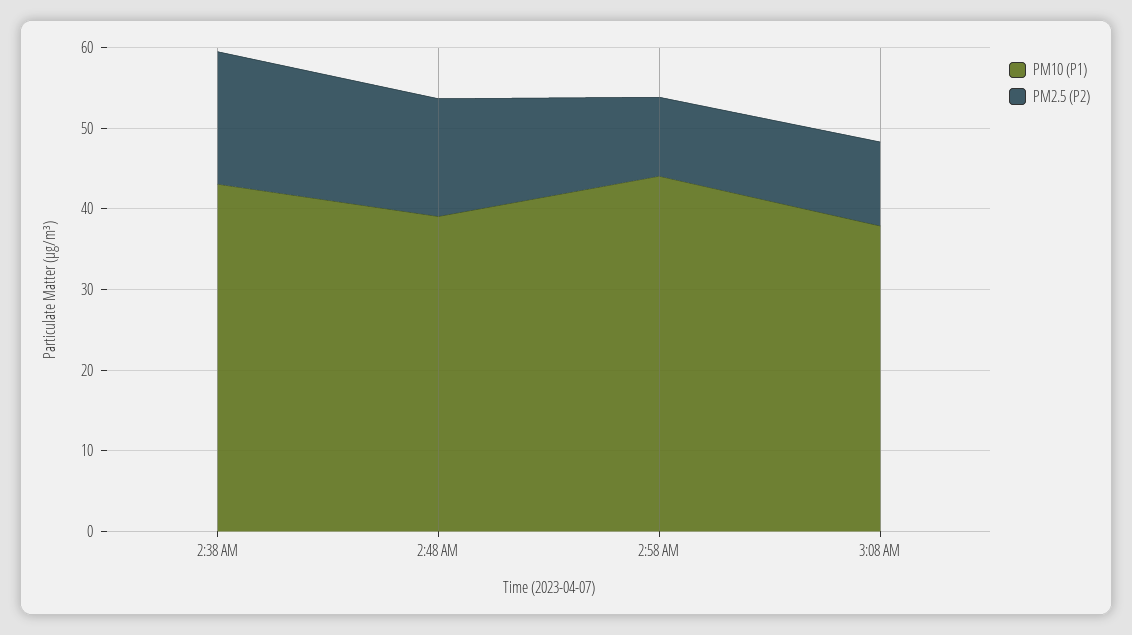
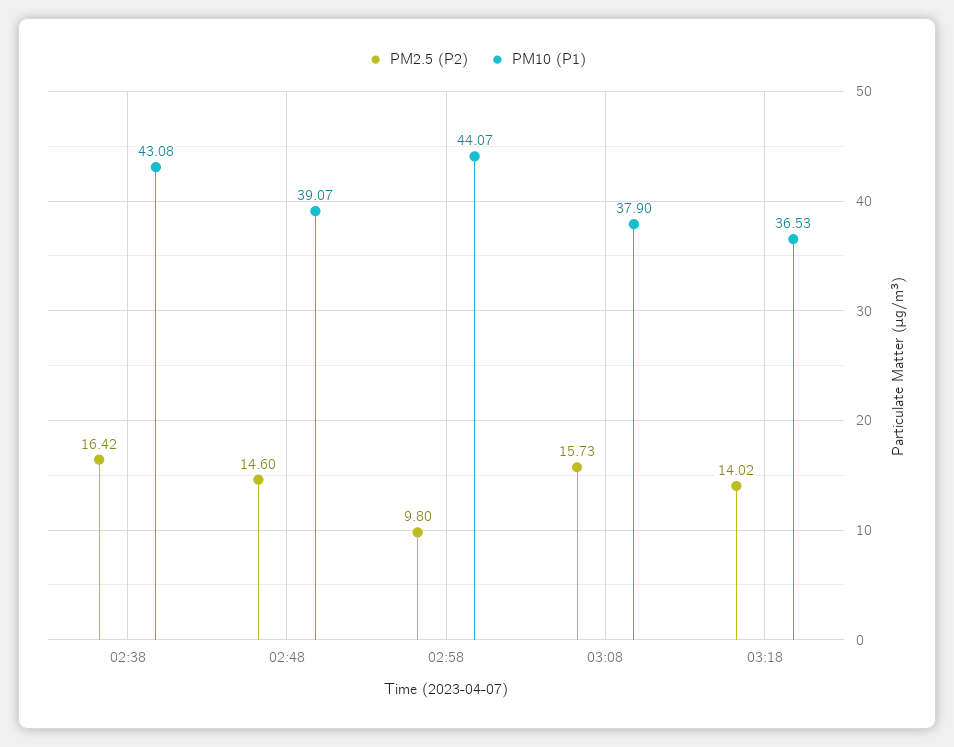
PM2.5 (P2), 3:08 AM: 10 -> 15.73
PM2.5 (P2), 03:18: none -> 14.02
PM10 (P1), 03:18: none -> 36.53

